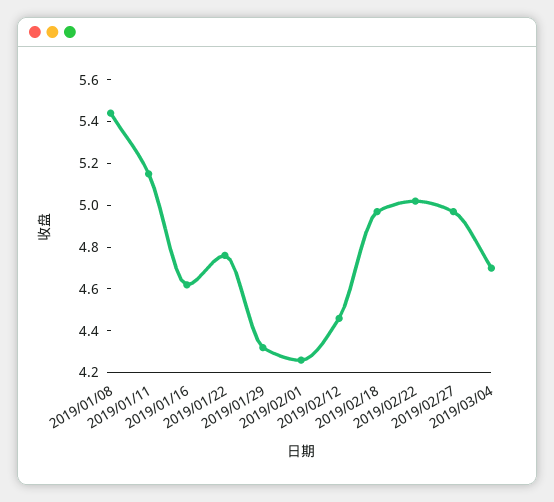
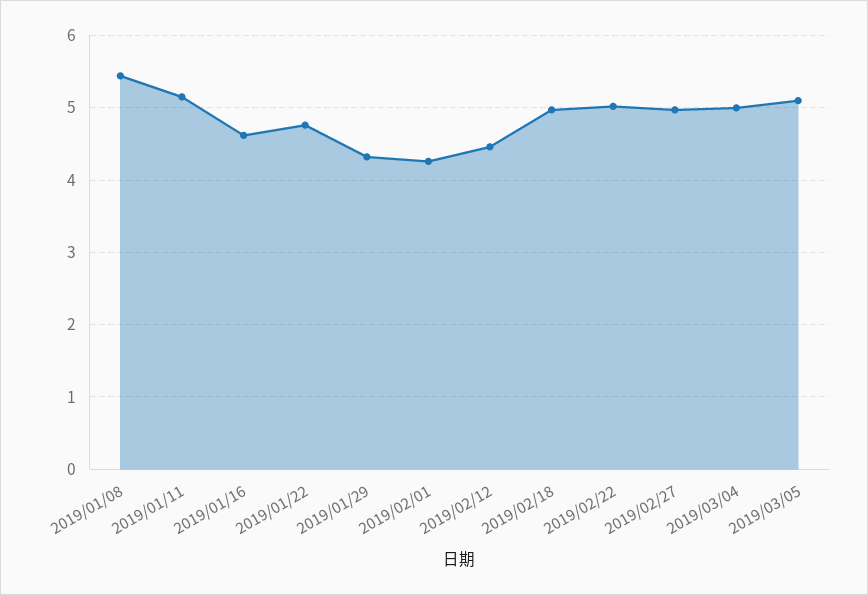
2019/03/04: 4.7 -> 5
2019/03/05: none -> 5.1

